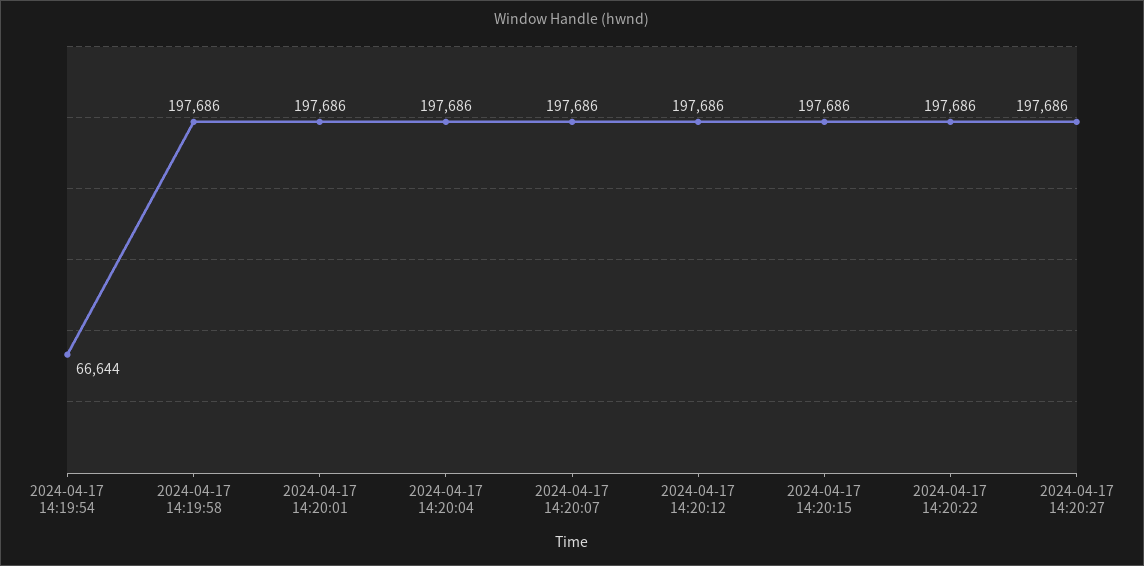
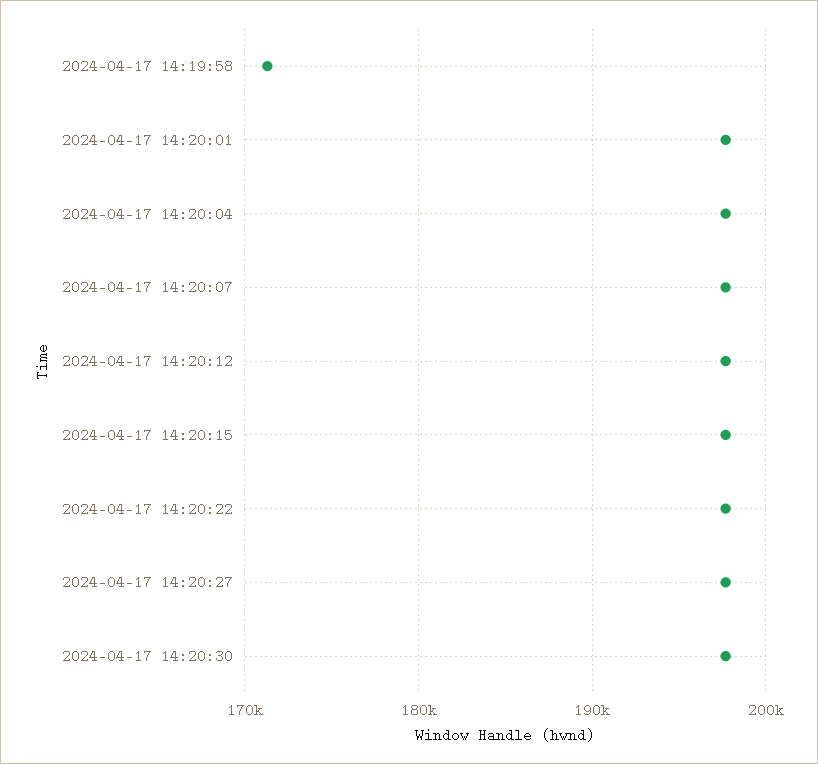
2024-04-17 14:19:54: 66644 -> none
2024-04-17 14:19:58: 197686 -> 171000
2024-04-17 14:20:30: none -> 198000

